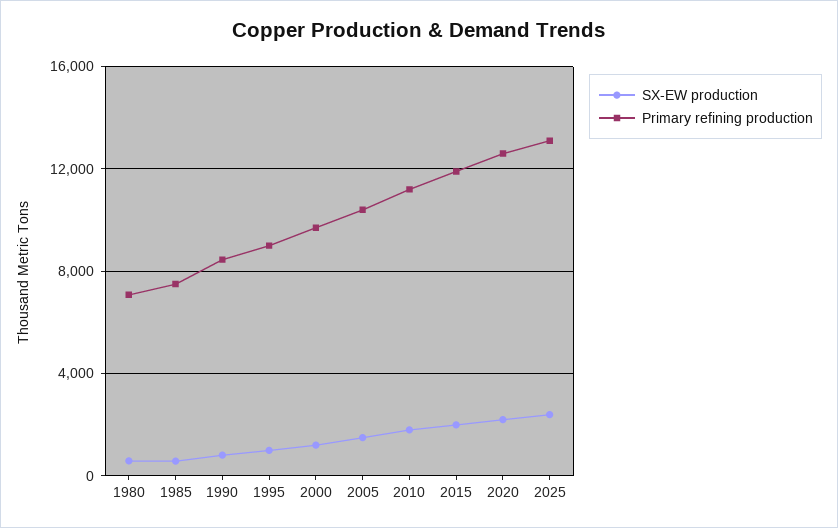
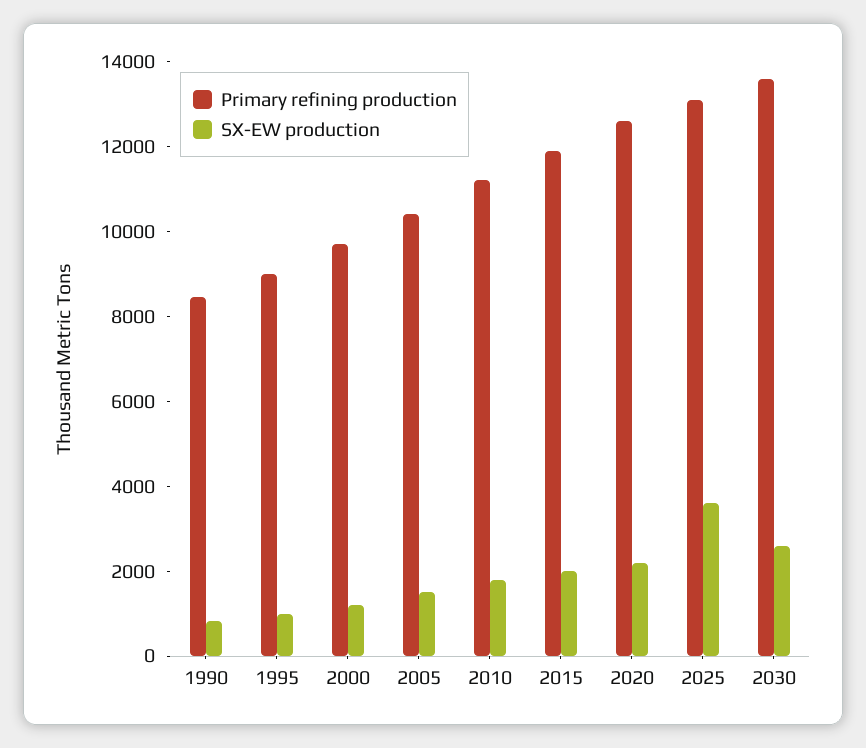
SX-EW production, 1980: 500 -> none
Primary refining production, 1980: 7000 -> none
SX-EW production, 1985: 500 -> none
Primary refining production, 1985: 7500 -> none
SX-EW production, 2025: 2500 -> 3500
Primary refining production, 2030: none -> 13500
SX-EW production, 2030: none -> 2500

